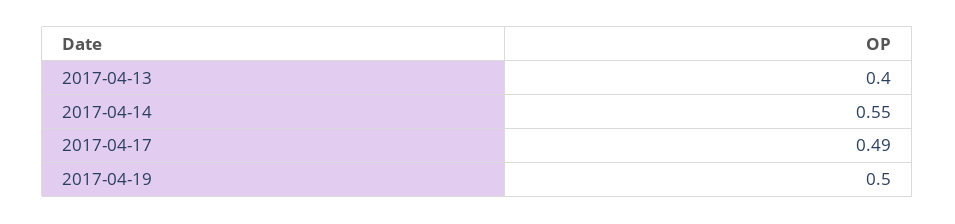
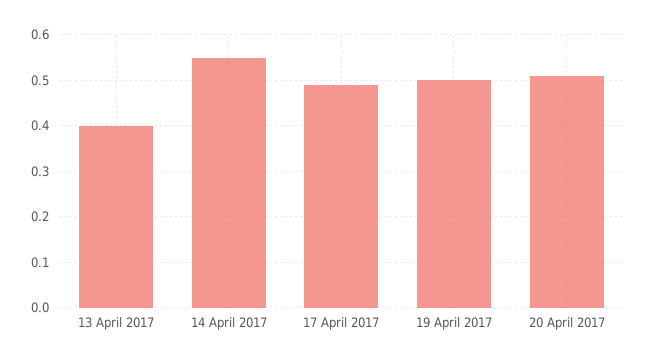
20 April 2017: none -> 0.5

